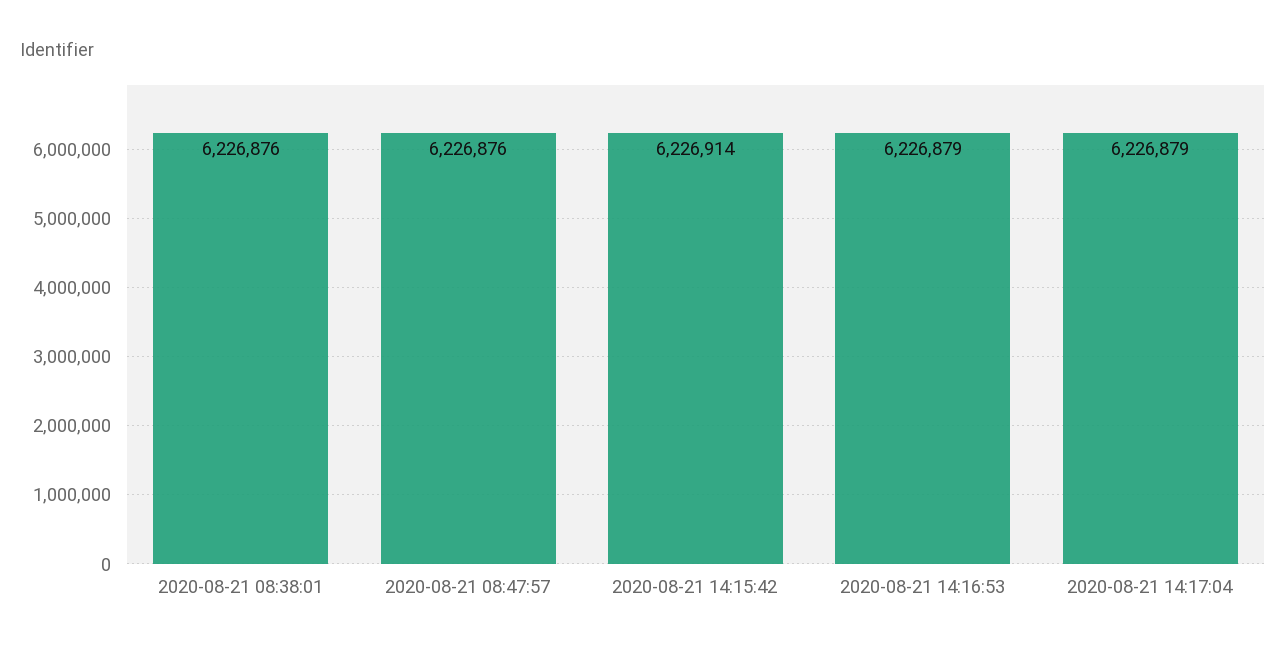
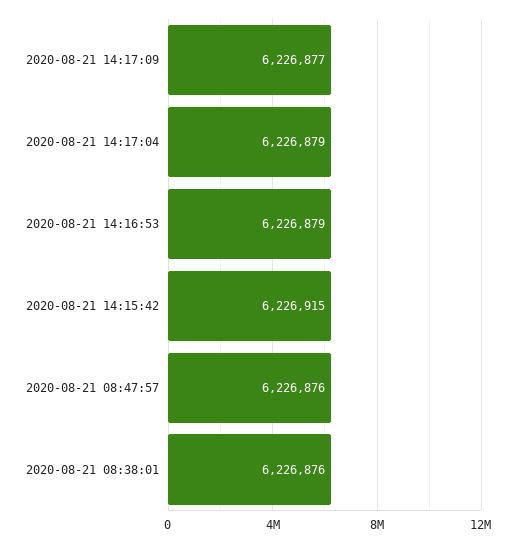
2020-08-21 14:15:42: 6226914 -> 6226915
2020-08-21 14:17:09: none -> 6226877

